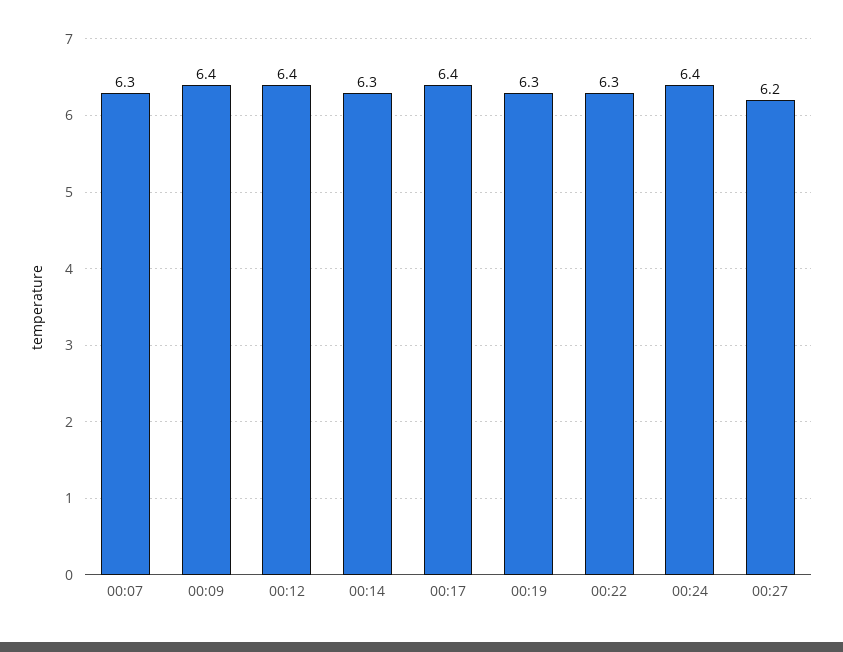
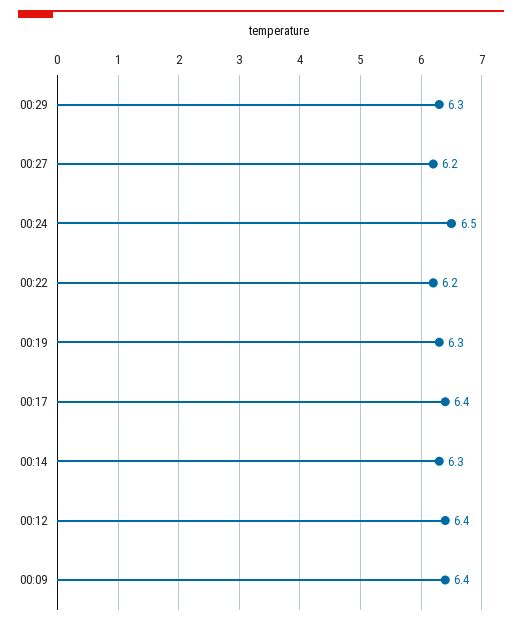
00:07: 6.3 -> none
00:22: 6.3 -> 6.2
00:24: 6.4 -> 6.5
00:29: none -> 6.3

